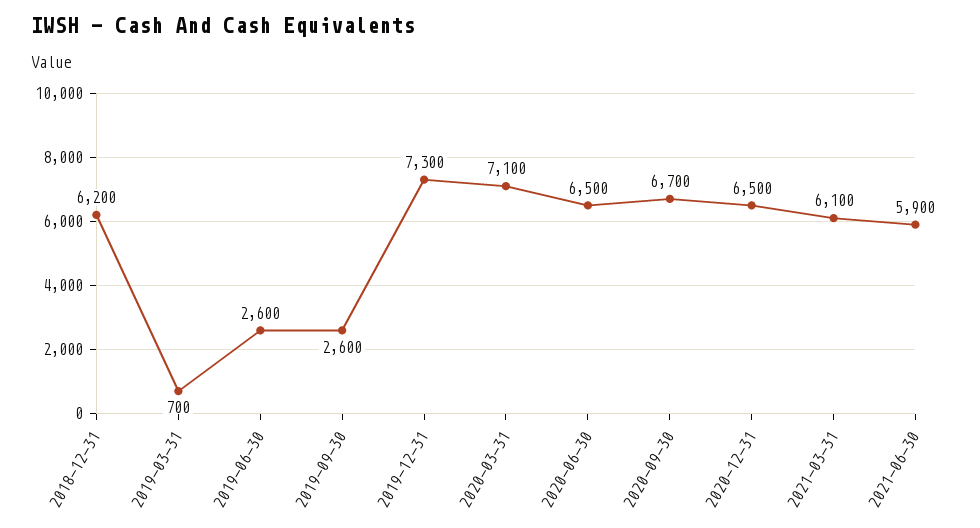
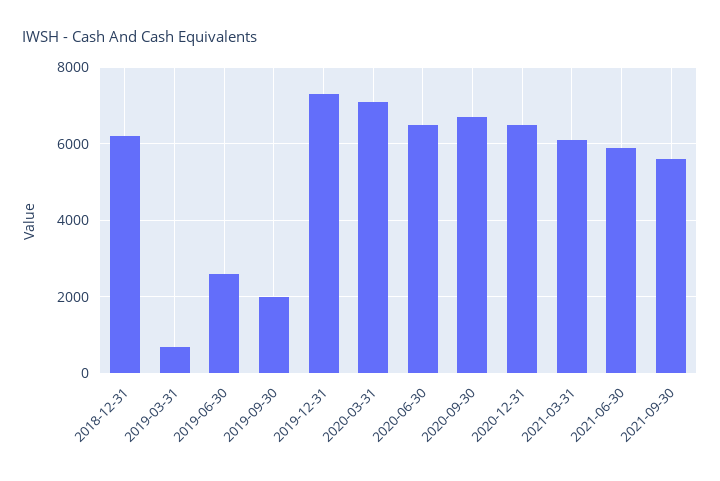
2019-09-30: 2600 -> 2000
2021-09-30: none -> 5600

